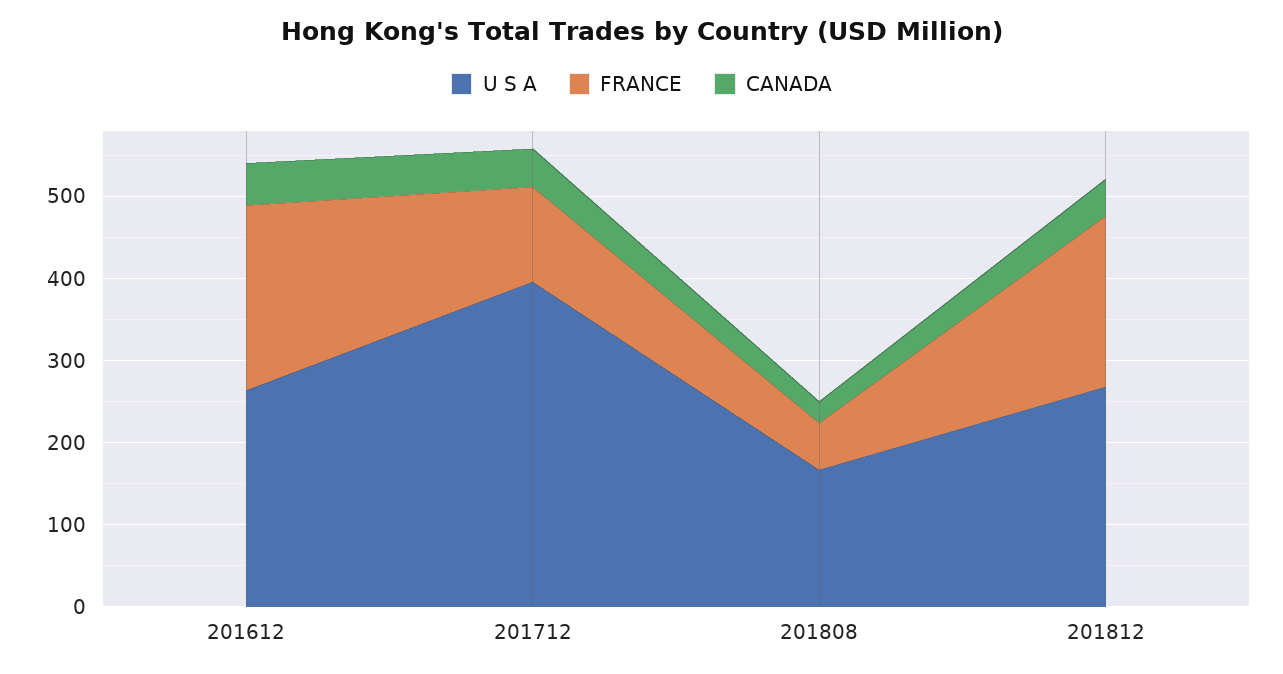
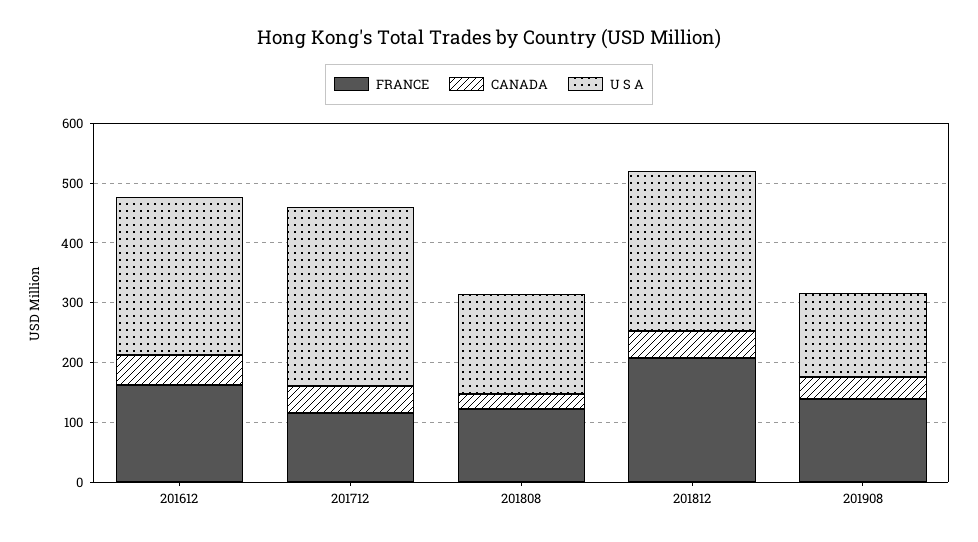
FRANCE, 201612: 220 -> 160
U S A, 201712: 400 -> 300
FRANCE, 201808: 60 -> 120
FRANCE, 201908: none -> 140
CANADA, 201908: none -> 40
U S A, 201908: none -> 140

